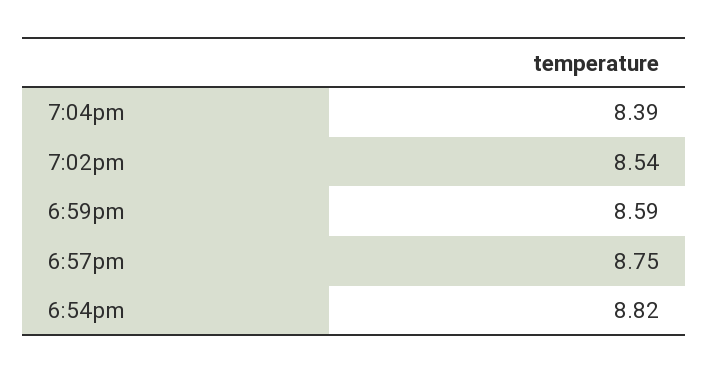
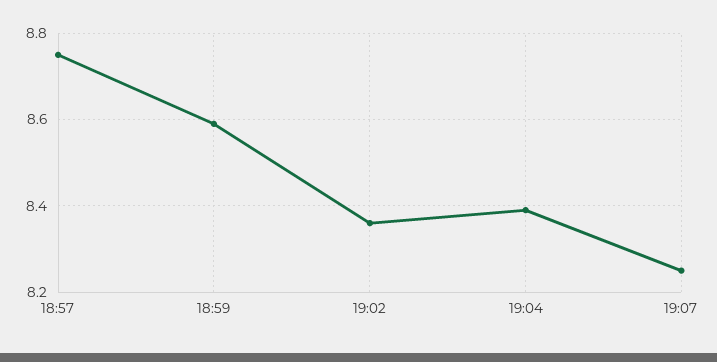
7:02pm: 8.54 -> 8.35
6:54pm: 8.82 -> none
19:07: none -> 8.25

